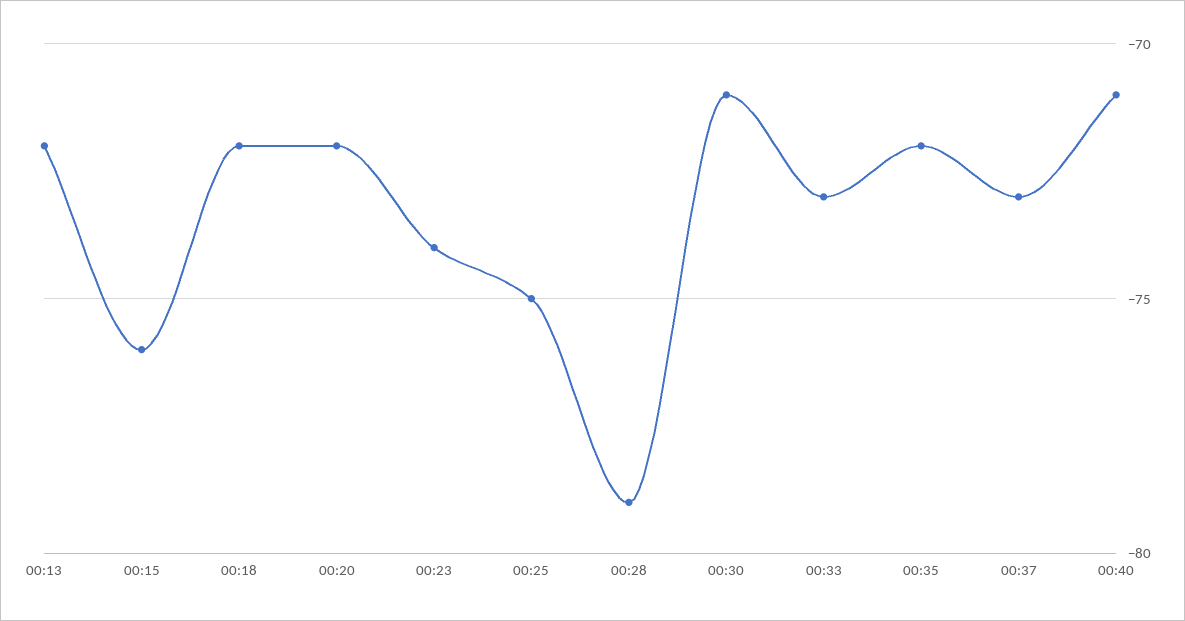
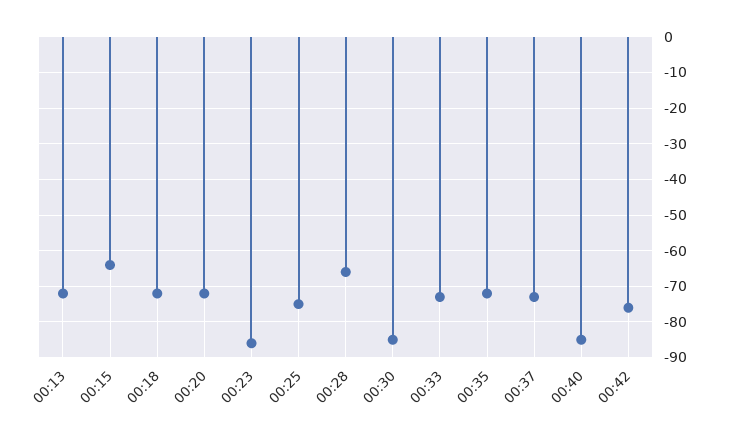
00:15: -76 -> -65
00:23: -74 -> -85
00:28: -79 -> -65
00:30: -71 -> -85
00:40: -71 -> -85
00:42: none -> -75

